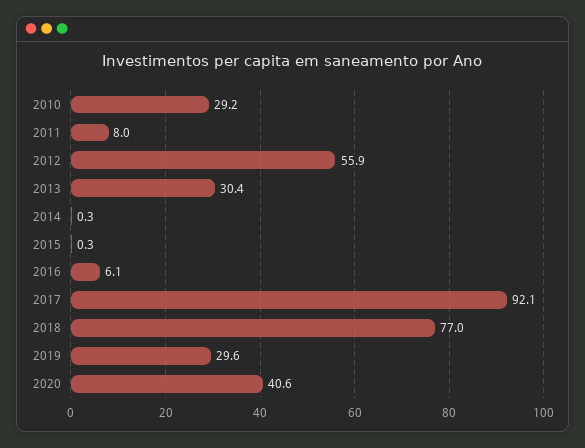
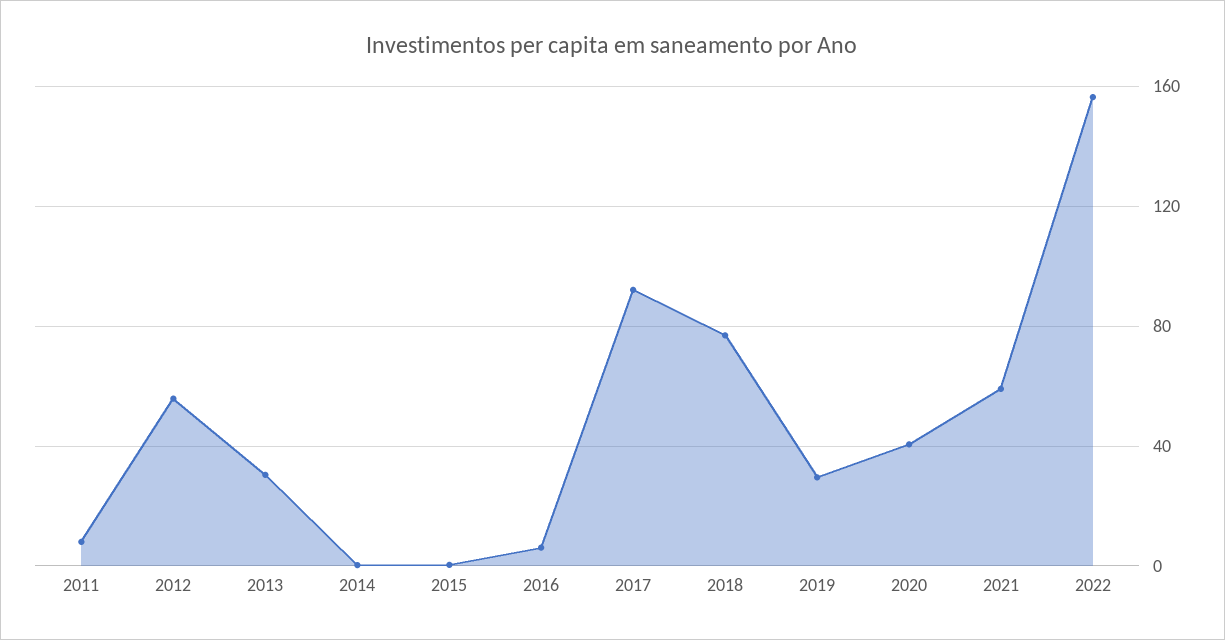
2010: 29.2 -> none
2021: none -> 60
2022: none -> 155

